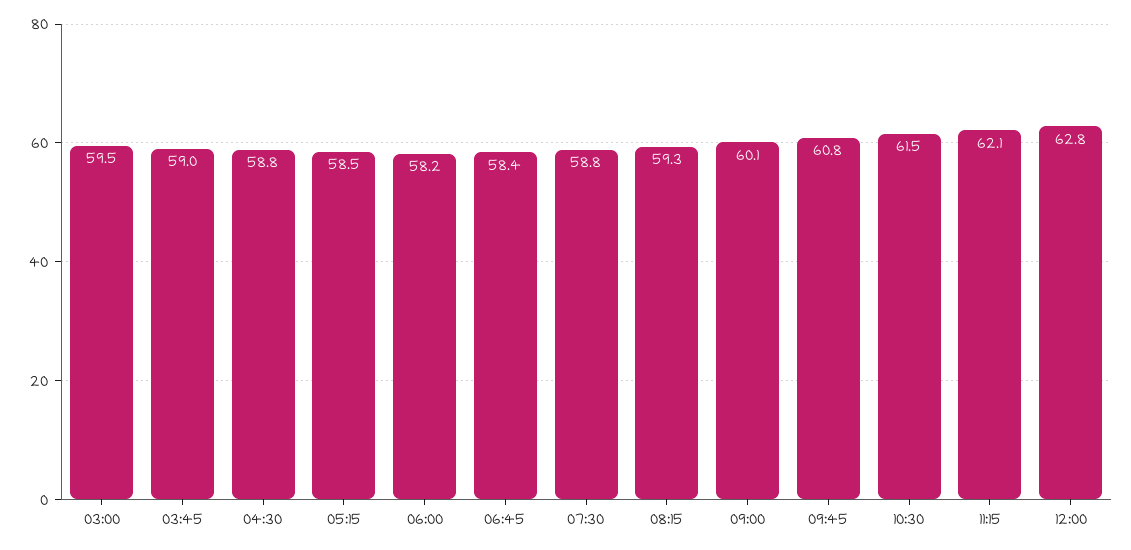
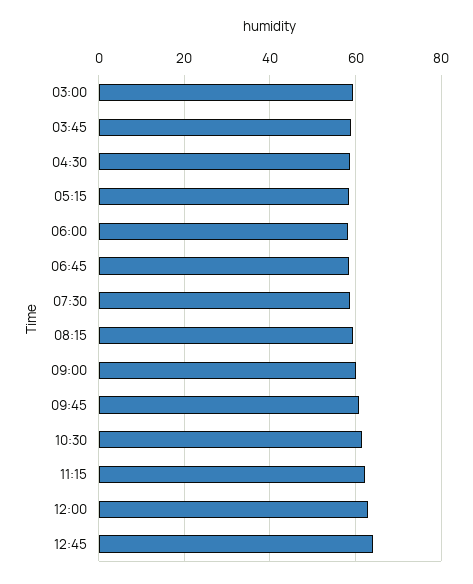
12:45: none -> 64

